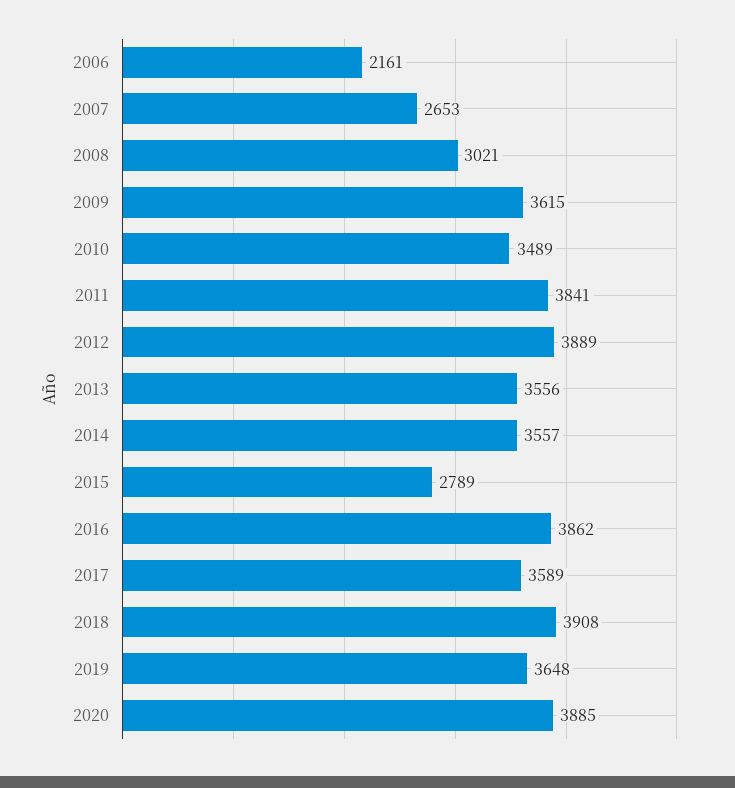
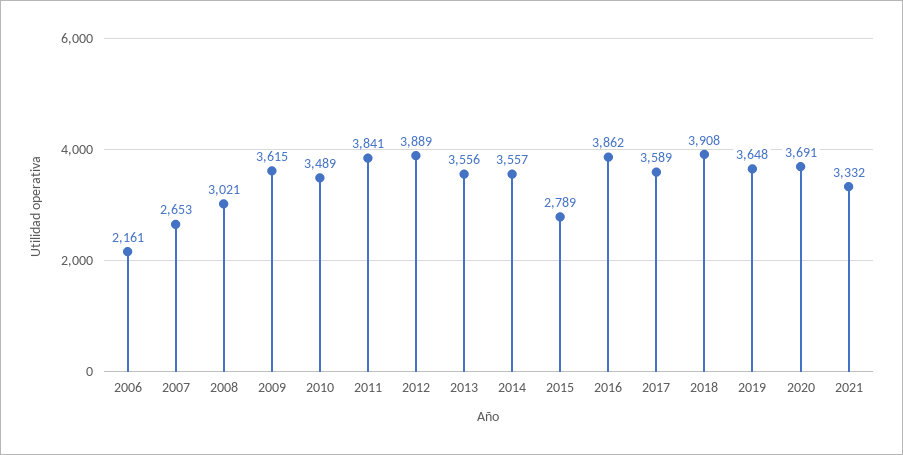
2020: 3885 -> 3691
2021: none -> 3332

